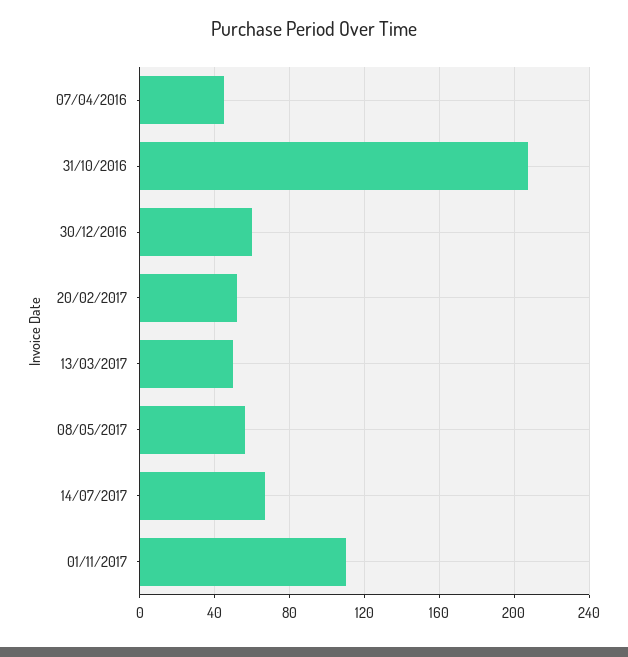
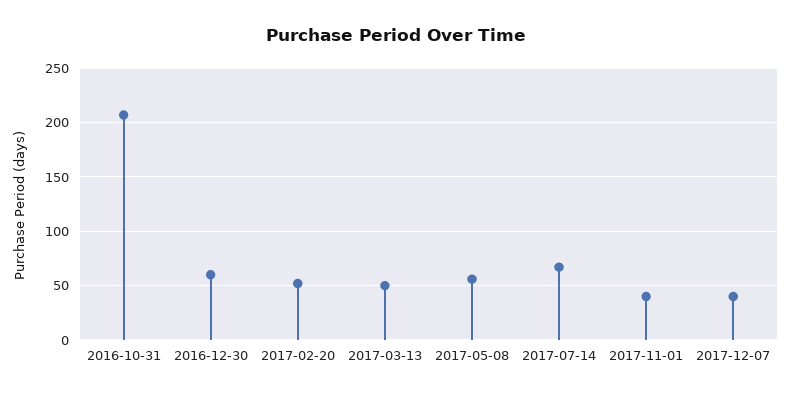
07/04/2016: 45 -> none
01/11/2017: 110 -> 40
2017-12-07: none -> 40

